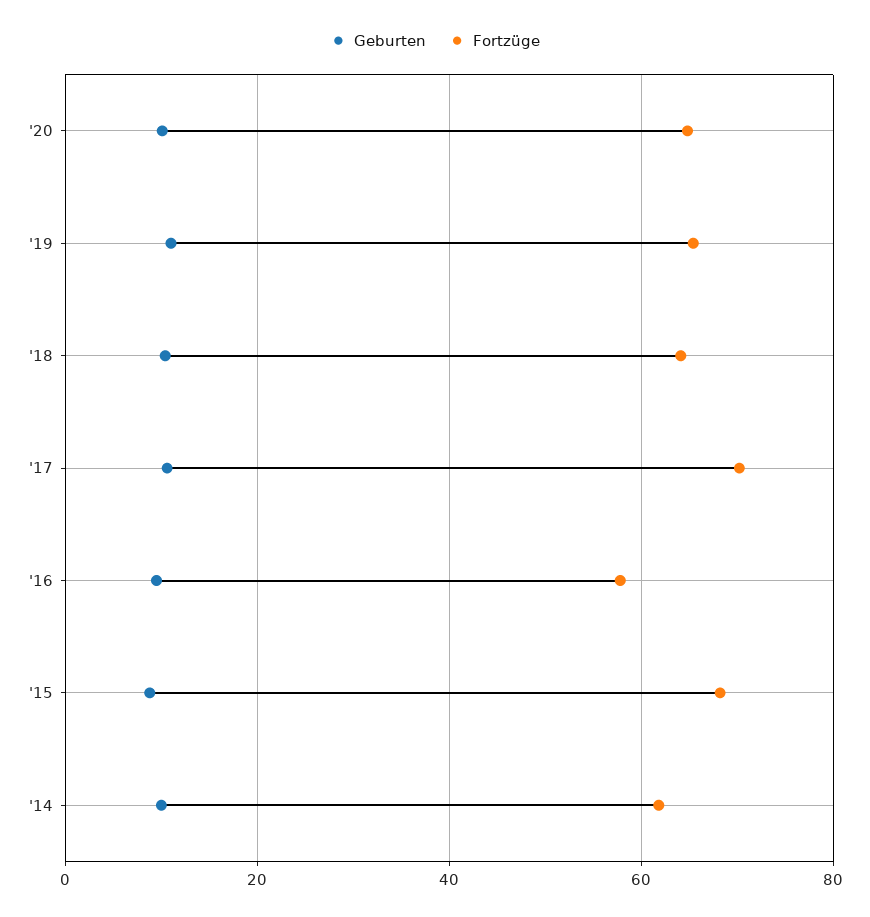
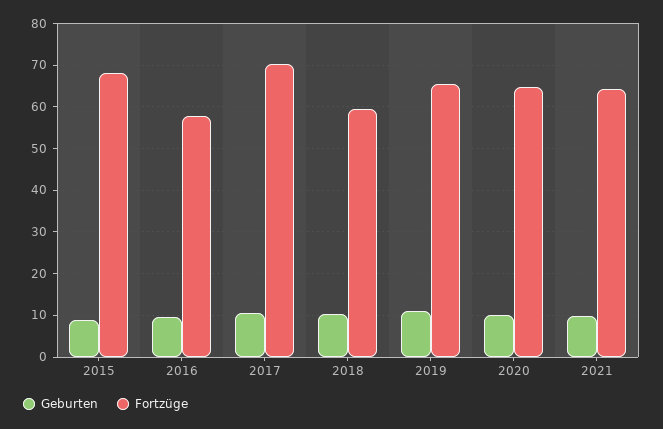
Fortzüge, '18: 64 -> 60
Geburten, '14: 10 -> none
Fortzüge, '14: 62 -> none
Geburten, 2021: none -> 10
Fortzüge, 2021: none -> 64

